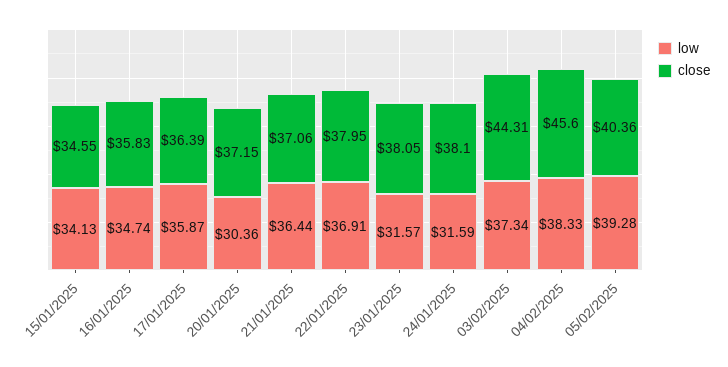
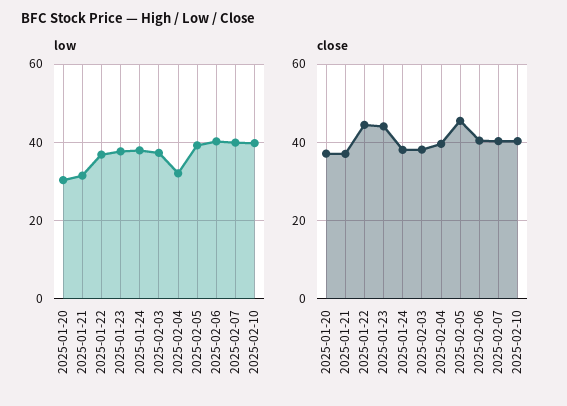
low, 15/01/2025: 34.13 -> none
close, 15/01/2025: 34.55 -> none
low, 16/01/2025: 34.74 -> none
close, 16/01/2025: 35.83 -> none
low, 17/01/2025: 35.87 -> none
close, 17/01/2025: 36.39 -> none
low, 21/01/2025: 36.44 -> 32
close, 22/01/2025: 37.95 -> 44
low, 23/01/2025: 31.57 -> 38
close, 23/01/2025: 38.05 -> 44
low, 24/01/2025: 31.59 -> 38
close, 03/02/2025: 44.31 -> 38
low, 04/02/2025: 38.33 -> 32
close, 04/02/2025: 45.6 -> 40
close, 05/02/2025: 40.36 -> 46
low, 2025-02-06: none -> 40
low, 2025-02-07: none -> 40
low, 2025-02-10: none -> 40
close, 2025-02-06: none -> 40
close, 2025-02-07: none -> 40
close, 2025-02-10: none -> 40

